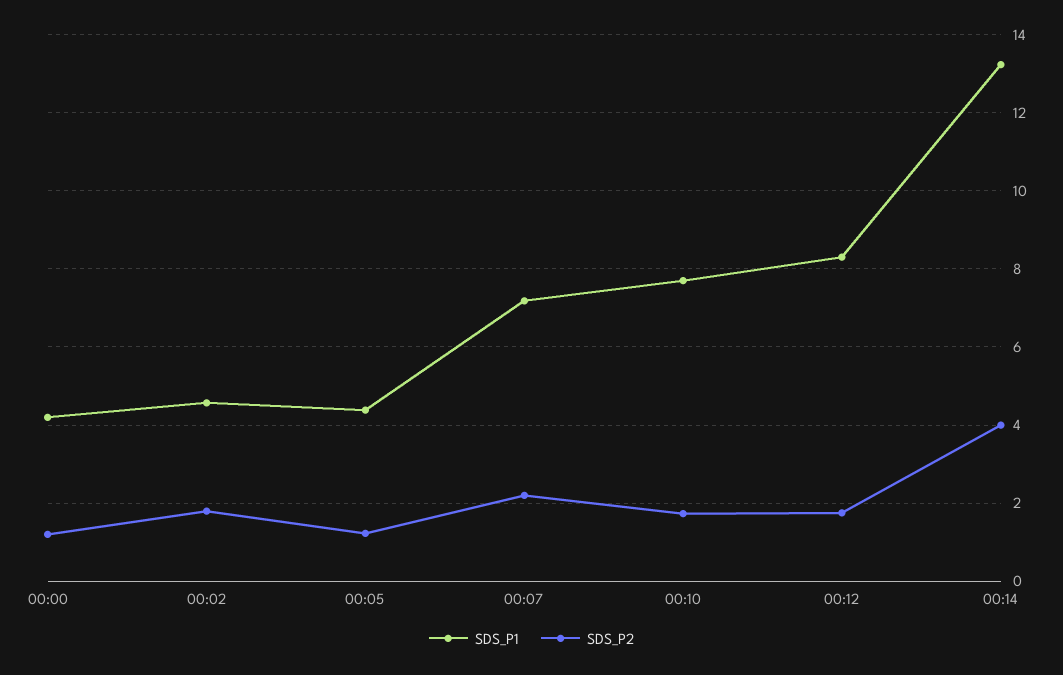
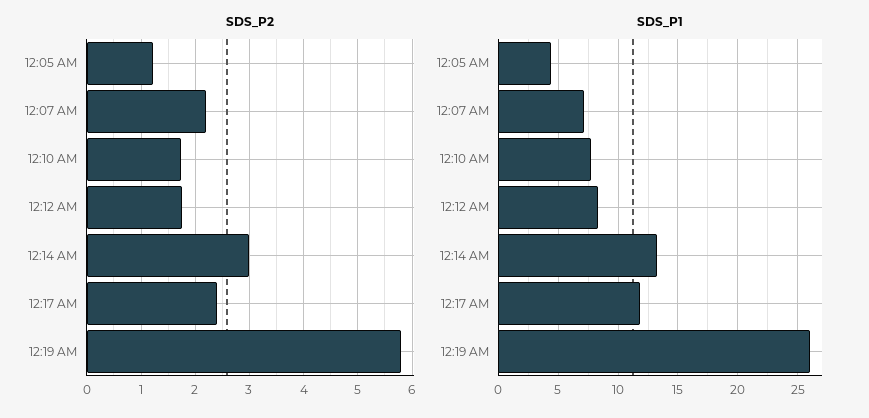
SDS_P1, 00:00: 4.2 -> none
SDS_P2, 00:00: 1.2 -> none
SDS_P1, 00:02: 4.6 -> none
SDS_P2, 00:02: 1.8 -> none
SDS_P2, 00:14: 4 -> 3
SDS_P2, 12:17 AM: none -> 2.4
SDS_P2, 12:19 AM: none -> 5.8
SDS_P1, 12:17 AM: none -> 12
SDS_P1, 12:19 AM: none -> 26

